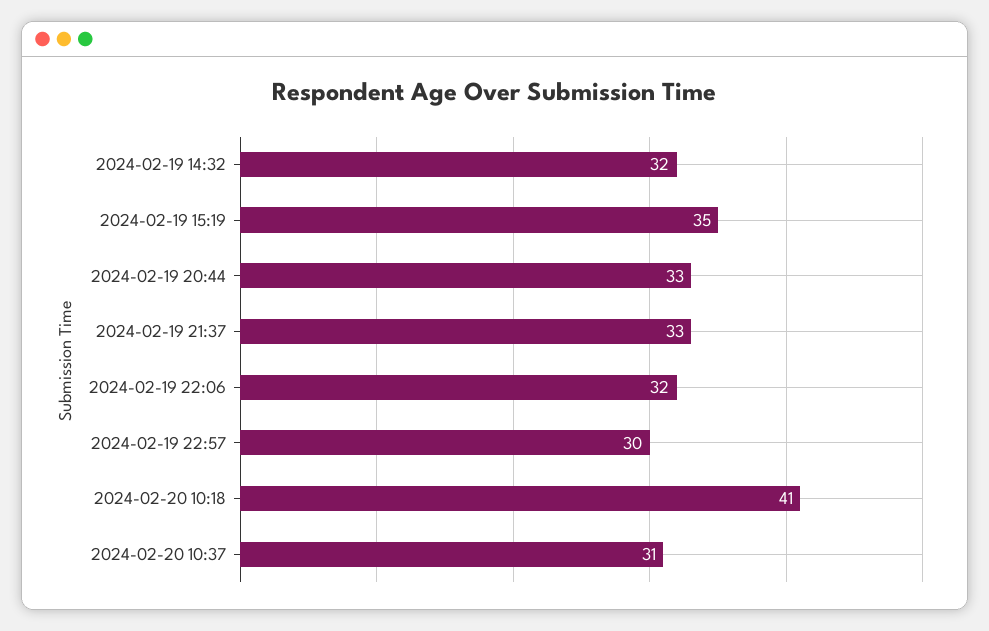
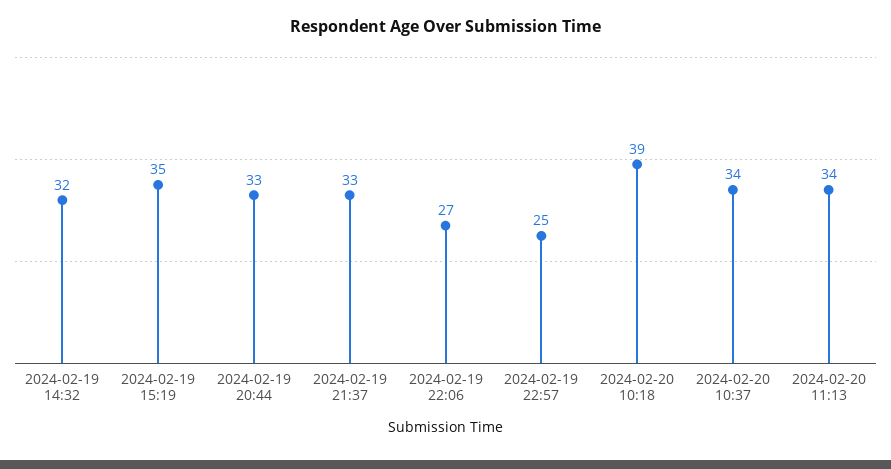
2024-02-19 22:06: 32 -> 27
2024-02-19 22:57: 30 -> 25
2024-02-20 10:18: 41 -> 39
2024-02-20 10:37: 31 -> 34
2024-02-20 11:13: none -> 34

